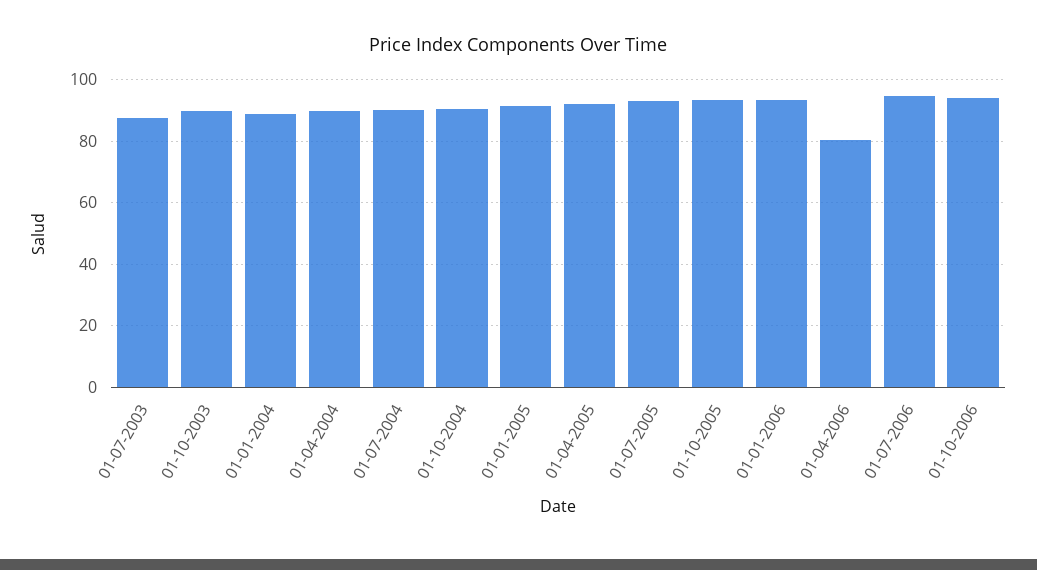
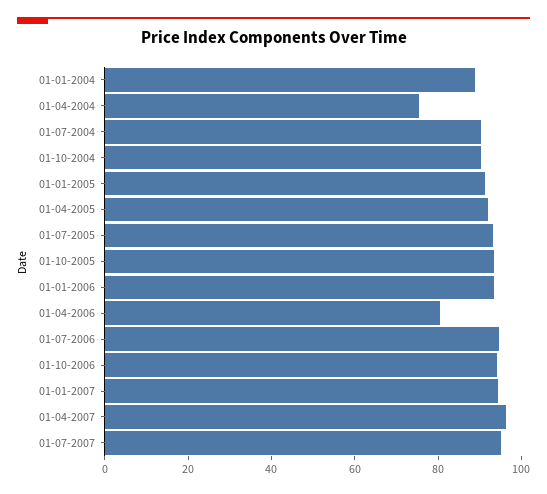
01-07-2003: 88 -> none
01-10-2003: 90 -> none
01-04-2004: 90 -> 75
01-01-2007: none -> 95
01-04-2007: none -> 95
01-07-2007: none -> 95

